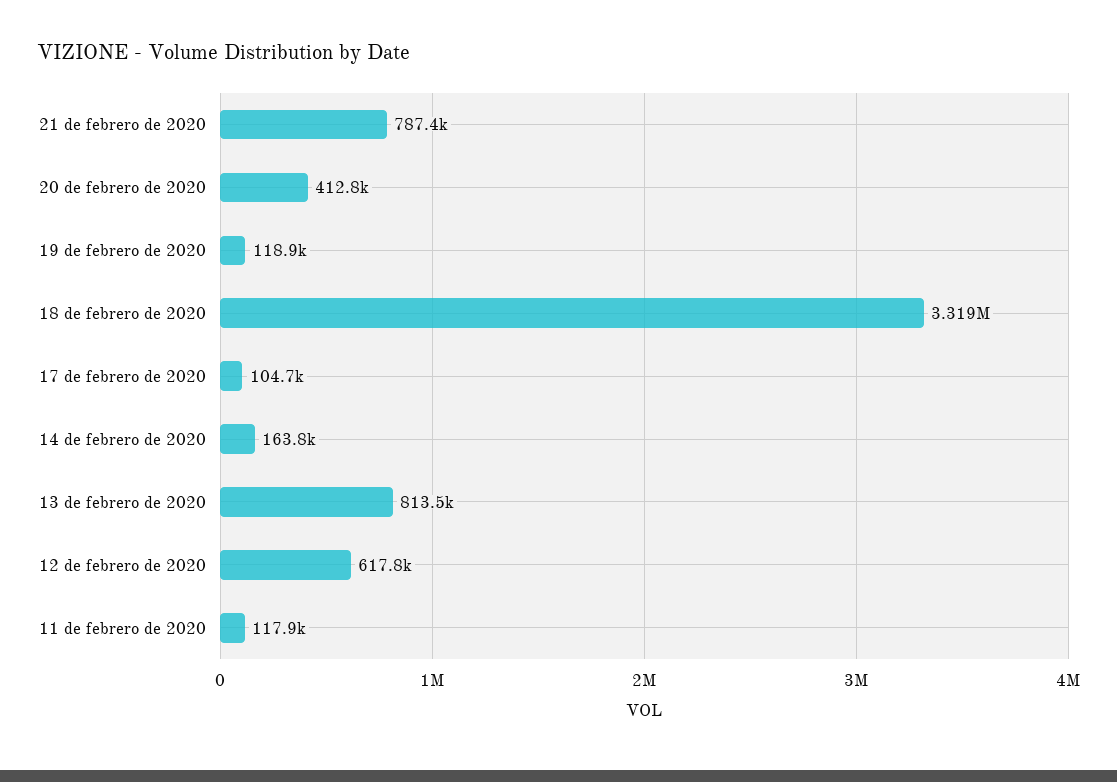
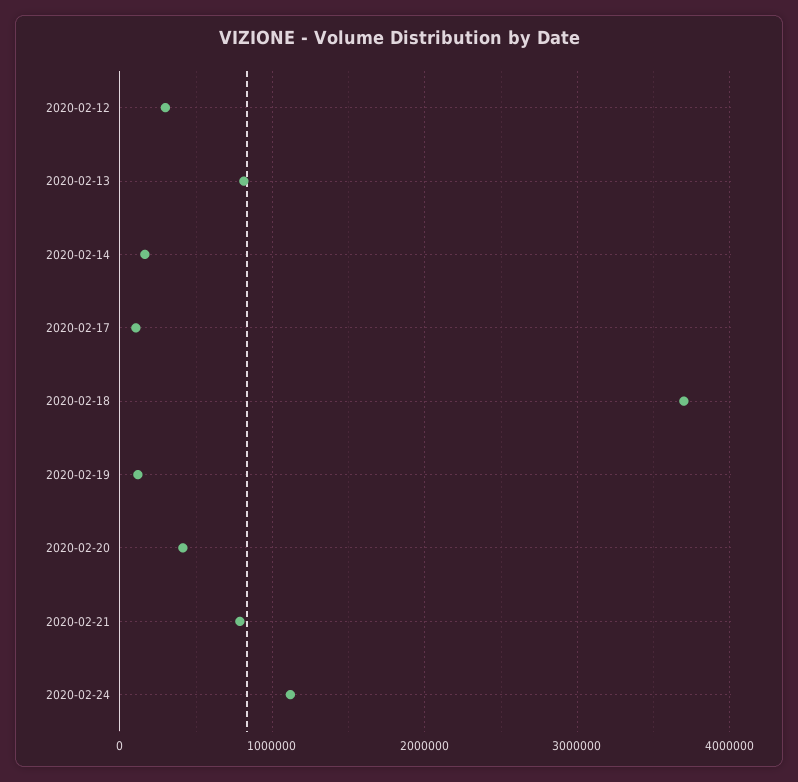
18 de febrero de 2020: 3319000 -> 3700000
12 de febrero de 2020: 617800 -> 300000
11 de febrero de 2020: 117900 -> none
2020-02-24: none -> 1100000

